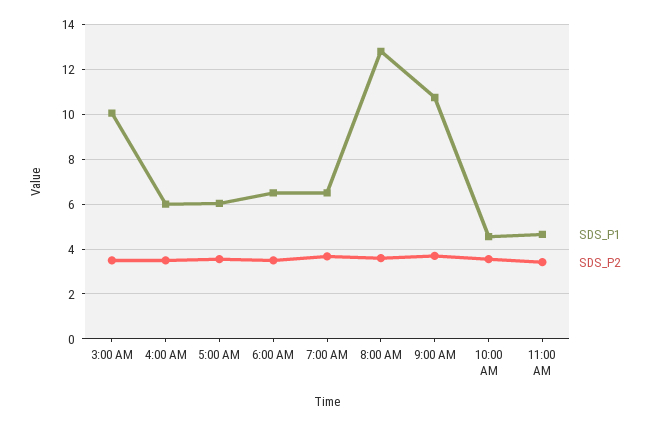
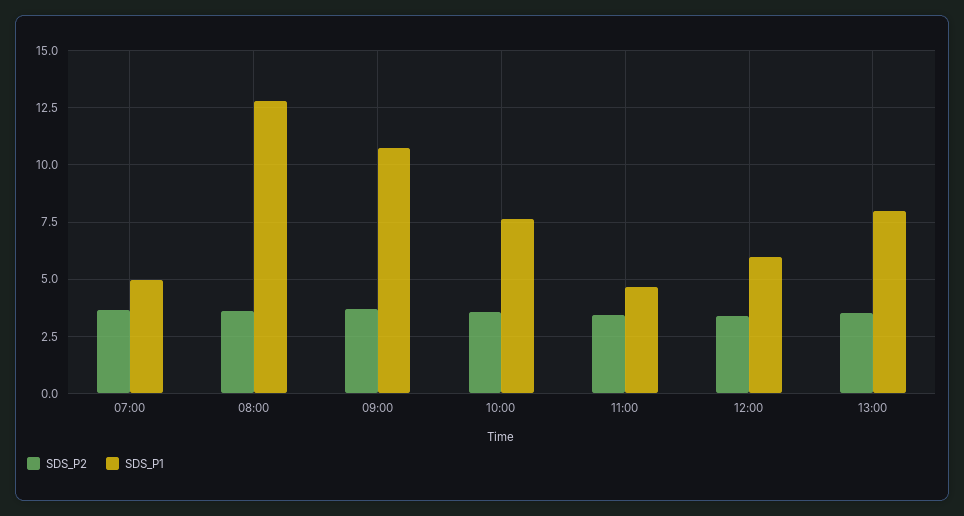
SDS_P1, 3:00 AM: 10 -> none
SDS_P2, 3:00 AM: 3.5 -> none
SDS_P1, 4:00 AM: 6 -> none
SDS_P2, 4:00 AM: 3.5 -> none
SDS_P1, 5:00 AM: 6 -> none
SDS_P2, 5:00 AM: 3.5 -> none
SDS_P1, 6:00 AM: 6.5 -> none
SDS_P2, 6:00 AM: 3.5 -> none
SDS_P1, 7:00 AM: 6.5 -> 5
SDS_P1, 10:00 AM: 4.5 -> 7.5
SDS_P2, 12:00: none -> 3.5
SDS_P1, 12:00: none -> 6
SDS_P2, 13:00: none -> 3.5
SDS_P1, 13:00: none -> 8

